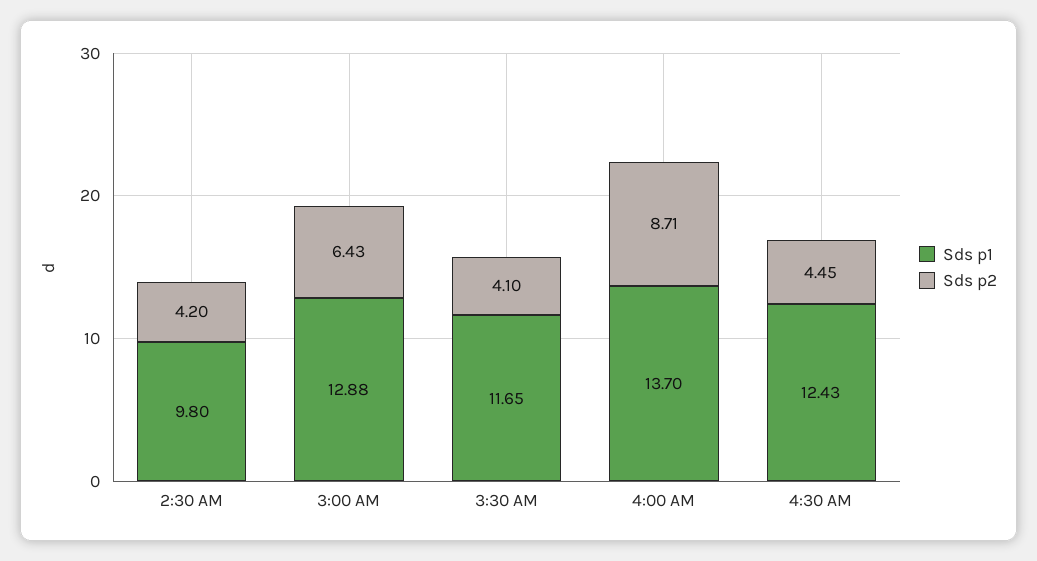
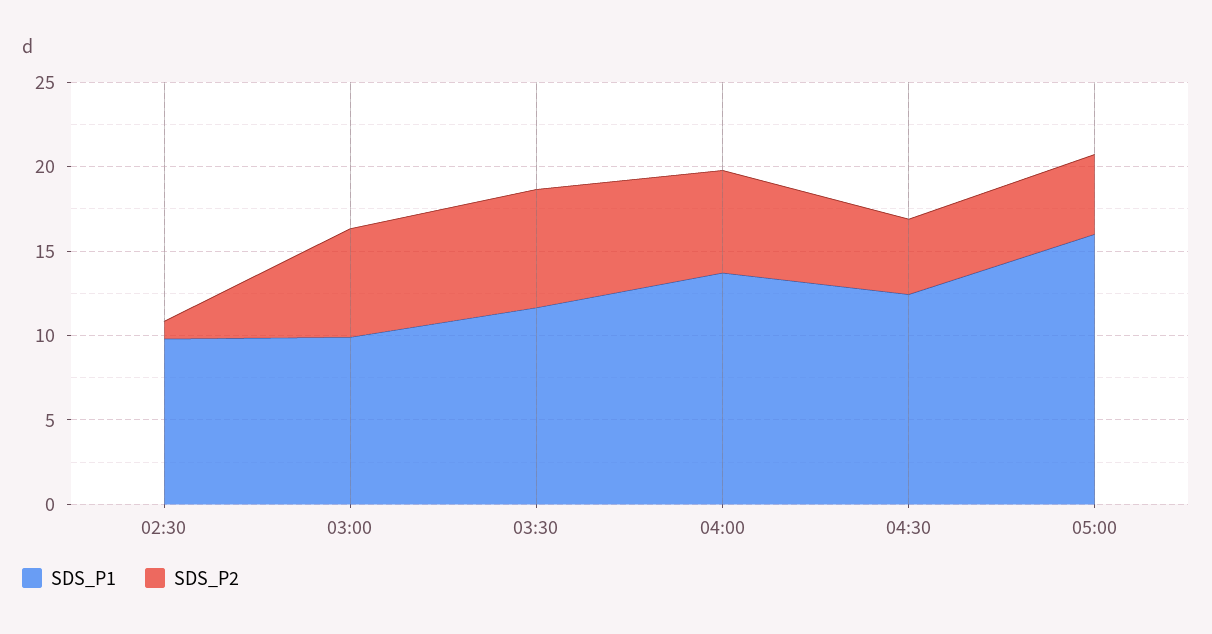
Sds p2, 2:30 AM: 4.2 -> 1
Sds p1, 3:00 AM: 12.88 -> 10
Sds p2, 3:30 AM: 4.1 -> 7
Sds p2, 4:00 AM: 8.71 -> 6
Sds p1, 05:00: none -> 16
Sds p2, 05:00: none -> 5

